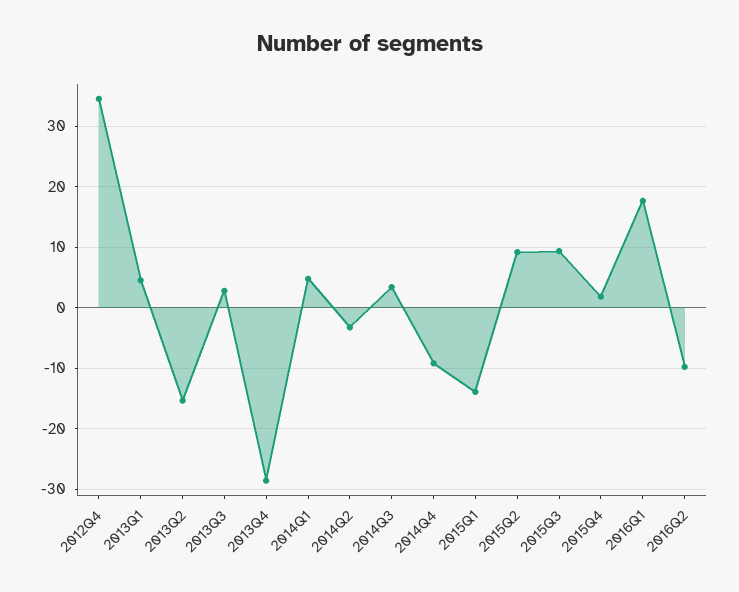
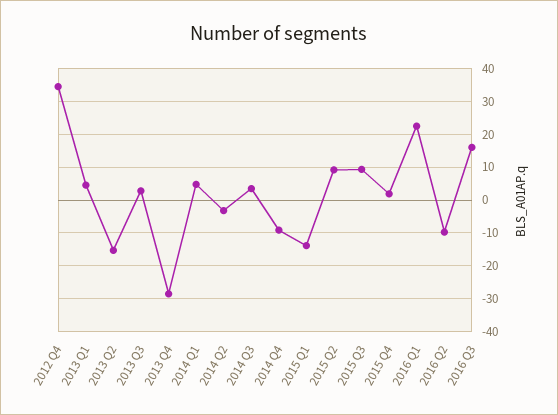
2016Q1: 18 -> 22
2016 Q3: none -> 16

